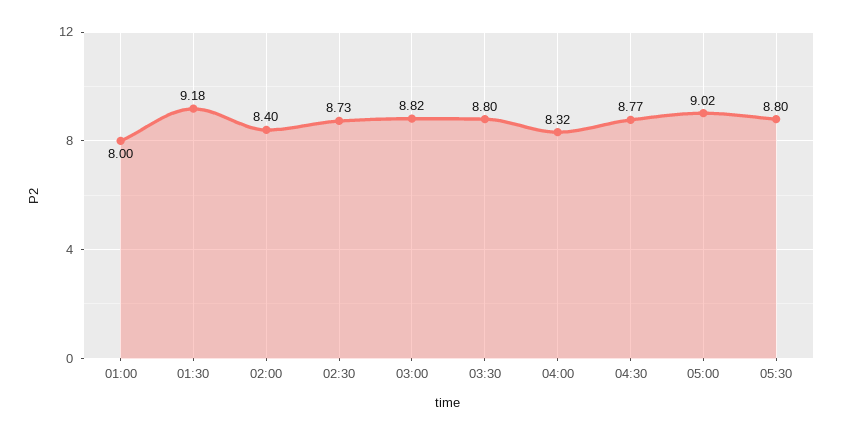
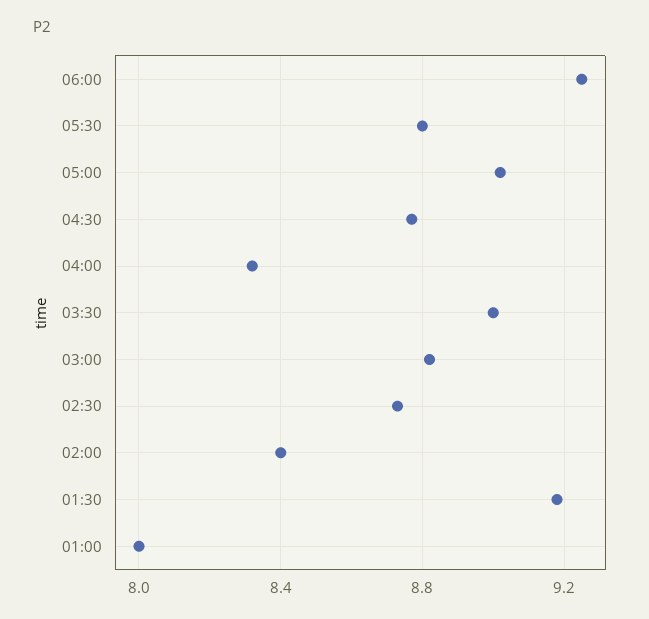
03:30: 8.8 -> 9
06:00: none -> 9.25

